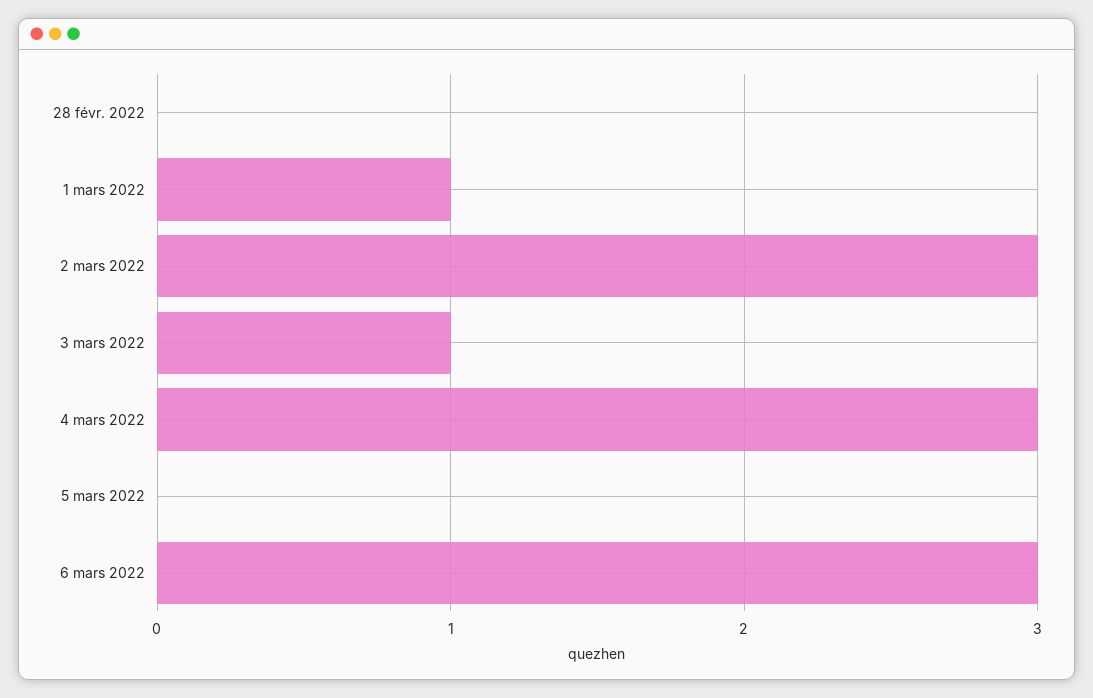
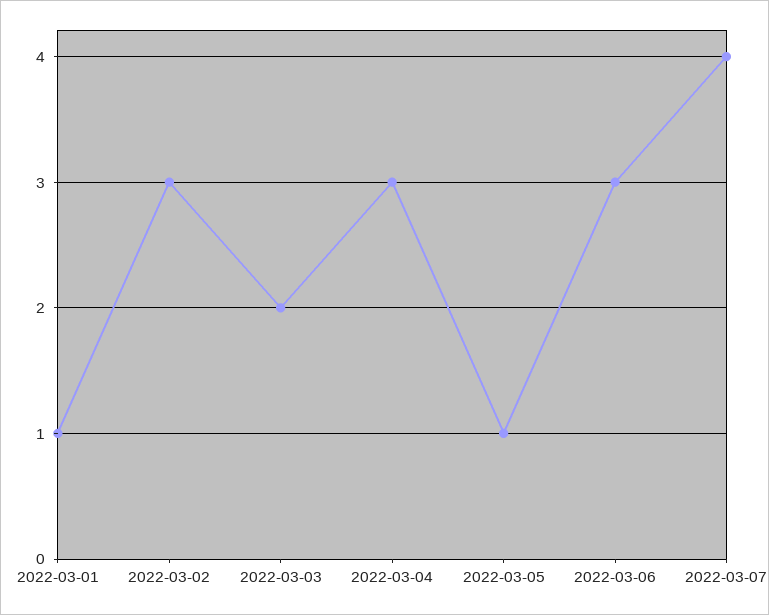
28 févr. 2022: 0 -> none
3 mars 2022: 1 -> 2
5 mars 2022: 0 -> 1
2022-03-07: none -> 4

